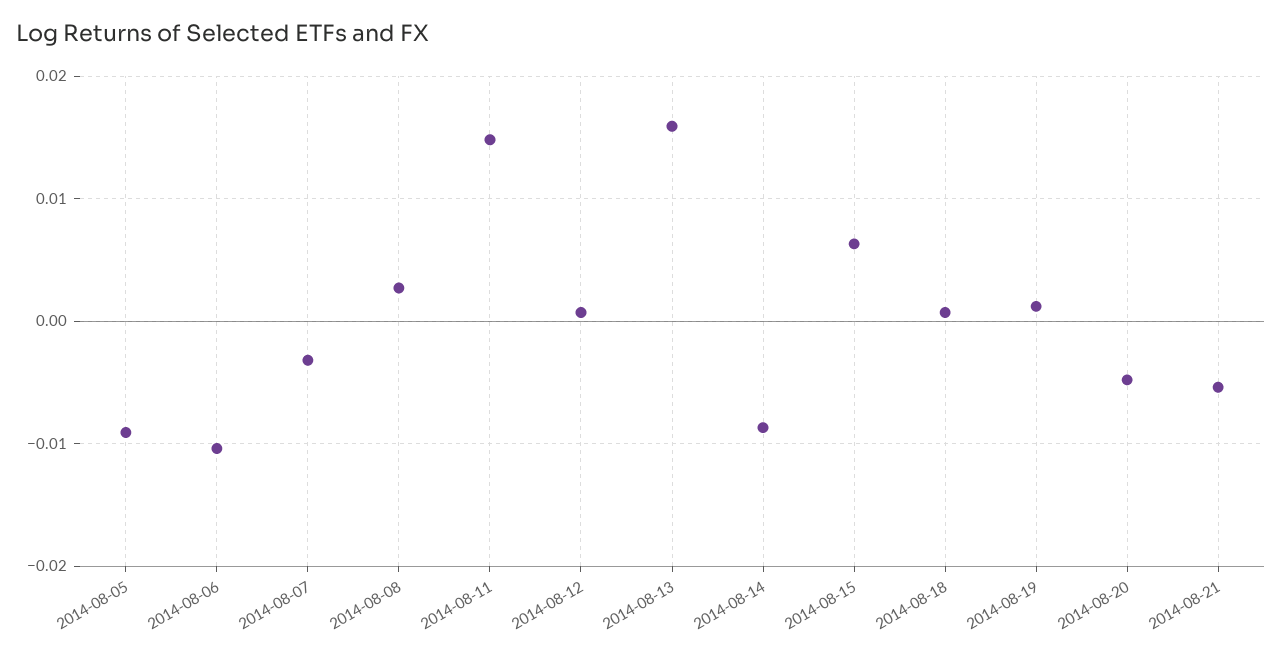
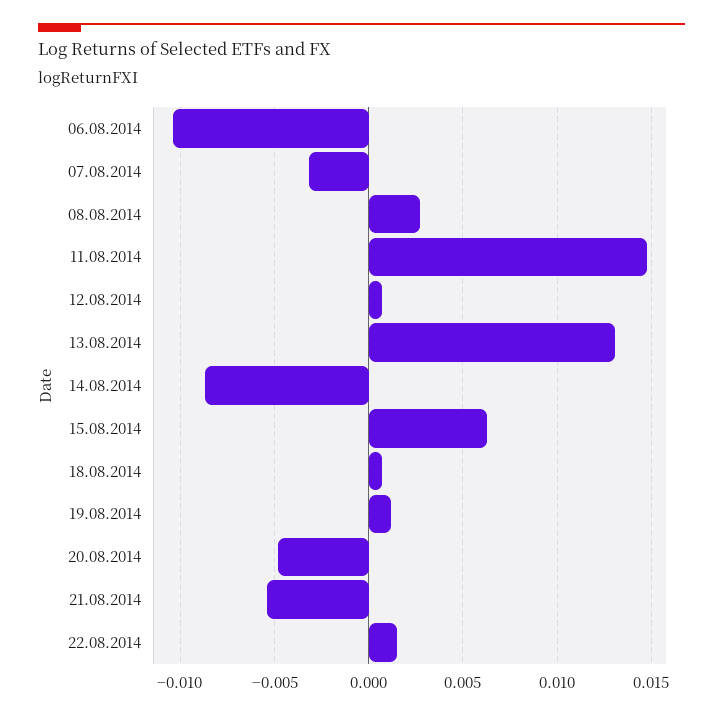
2014-08-05: -0.009 -> none
2014-08-13: 0.016 -> 0.013
22.08.2014: none -> 0.0015

